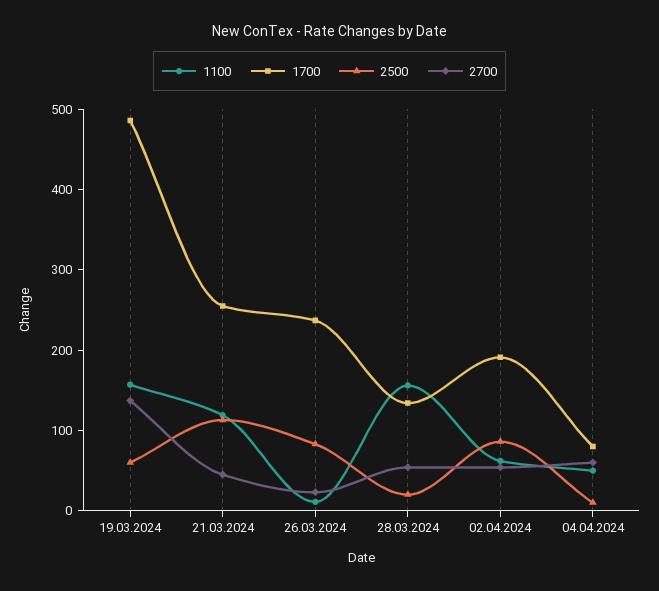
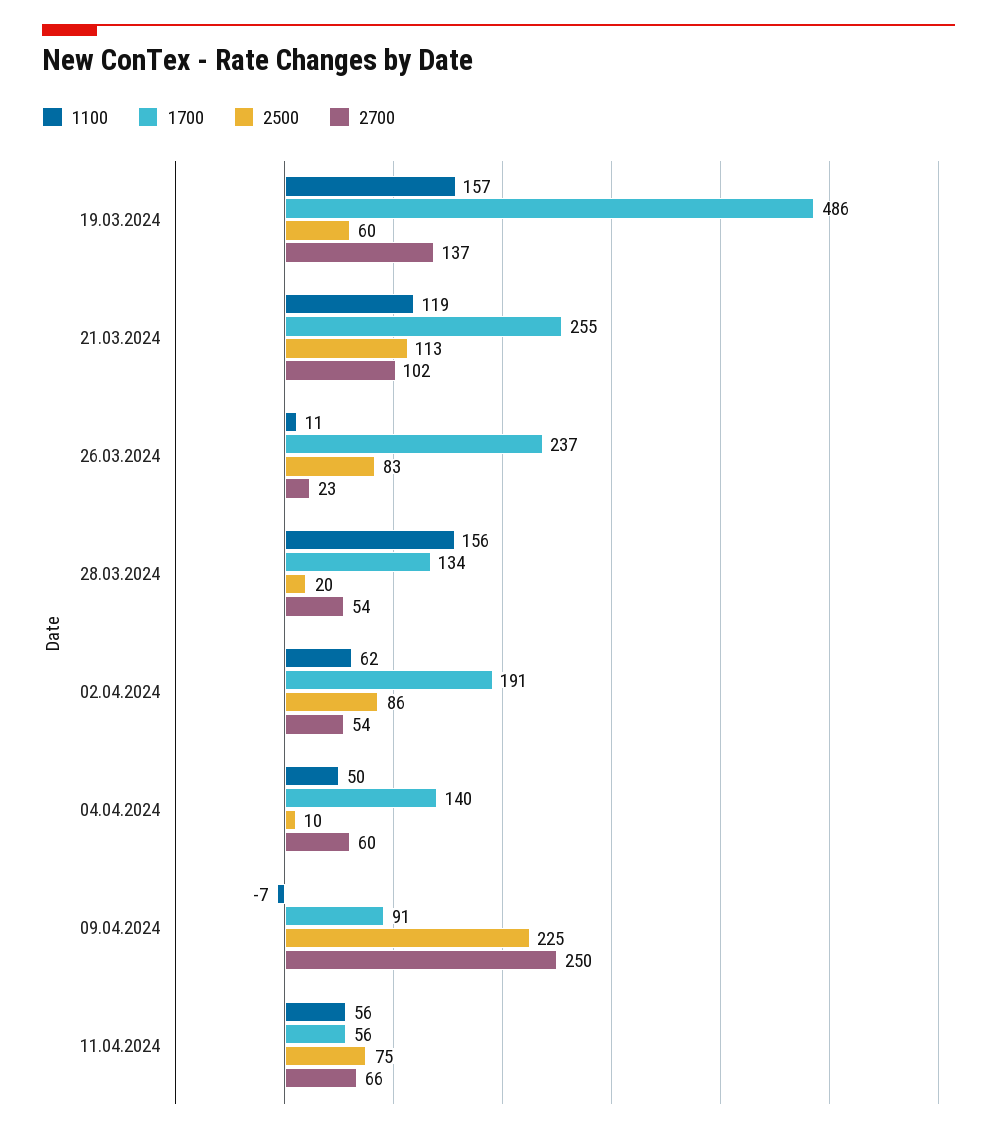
2700, 21.03.2024: 40 -> 102
1700, 04.04.2024: 80 -> 140
1100, 09.04.2024: none -> -7
1700, 09.04.2024: none -> 91
2500, 09.04.2024: none -> 225
2700, 09.04.2024: none -> 250
1100, 11.04.2024: none -> 56
1700, 11.04.2024: none -> 56
2500, 11.04.2024: none -> 75
2700, 11.04.2024: none -> 66

